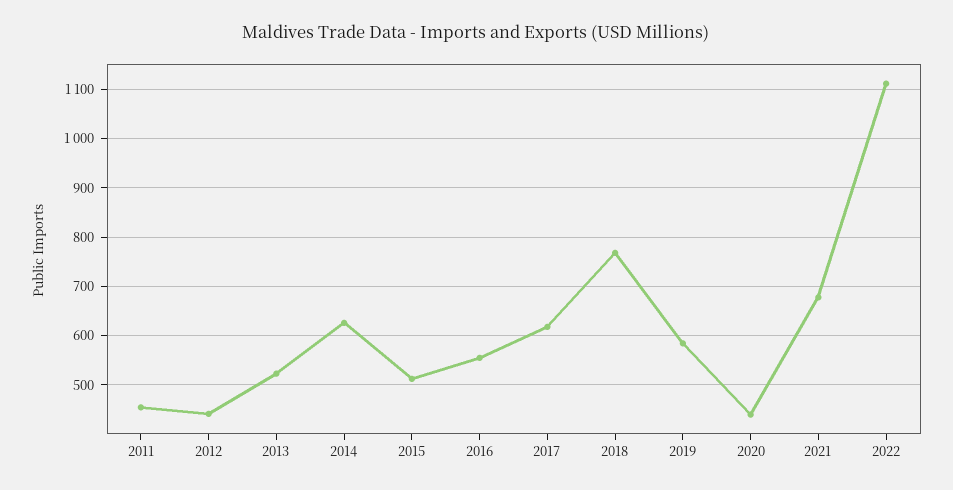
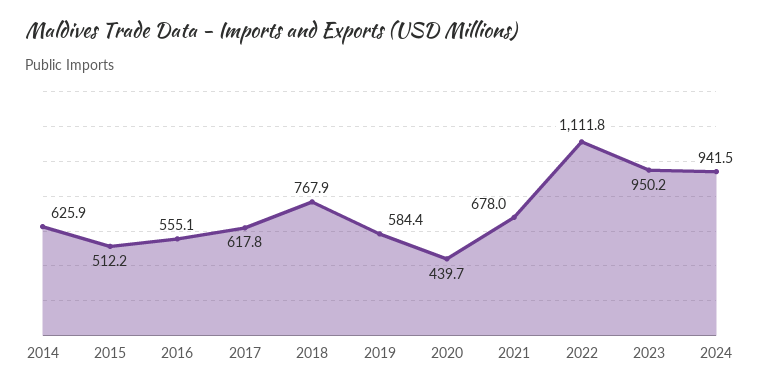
2011: 460 -> none
2012: 440 -> none
2013: 520 -> none
2023: none -> 950.2
2024: none -> 941.5

